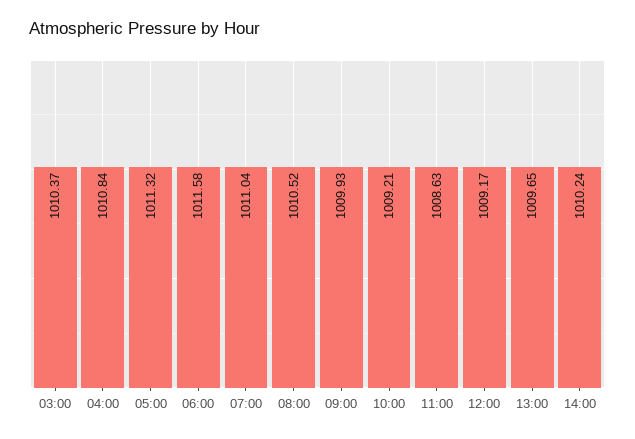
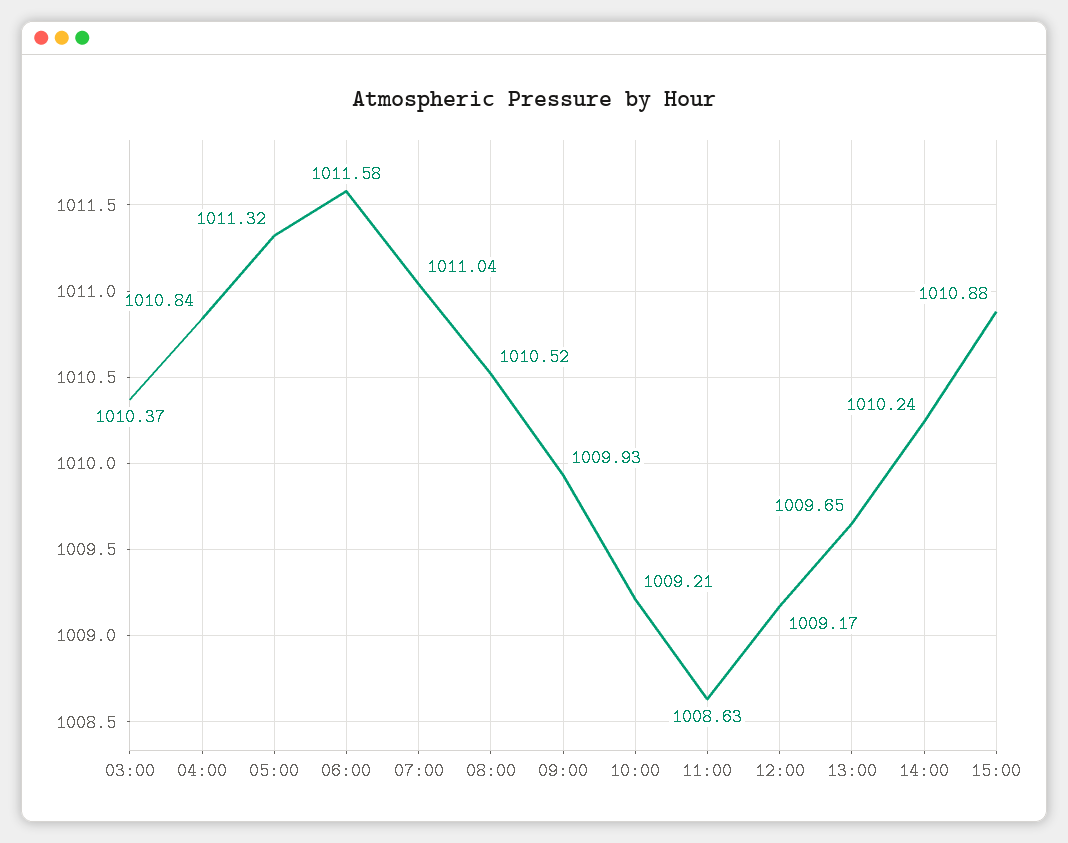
15:00: none -> 1010.88

